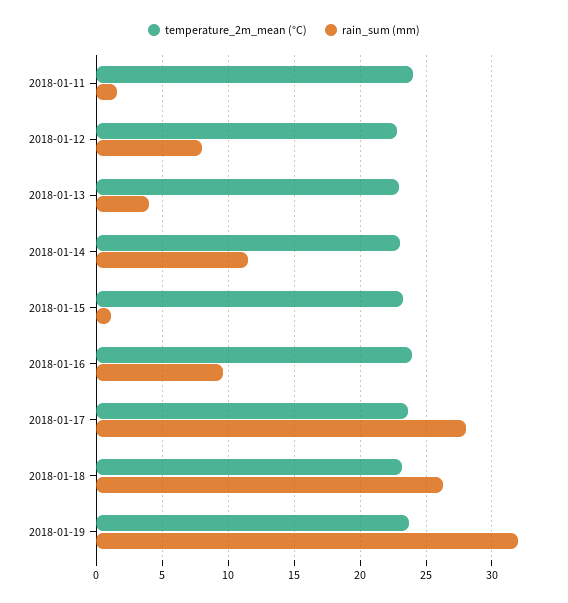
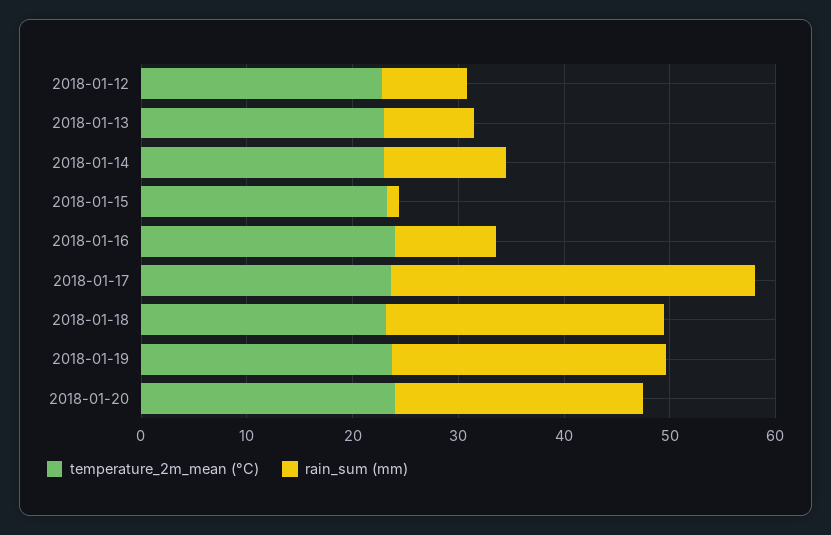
temperature_2m_mean (°C), 2018-01-11: 24 -> none
rain_sum (mm), 2018-01-11: 1.5 -> none
rain_sum (mm), 2018-01-13: 4 -> 8
rain_sum (mm), 2018-01-17: 28 -> 34
rain_sum (mm), 2018-01-19: 32 -> 26
temperature_2m_mean (°C), 2018-01-20: none -> 24
rain_sum (mm), 2018-01-20: none -> 24

